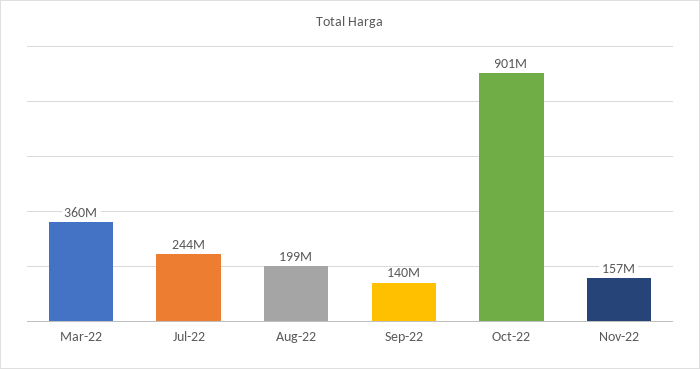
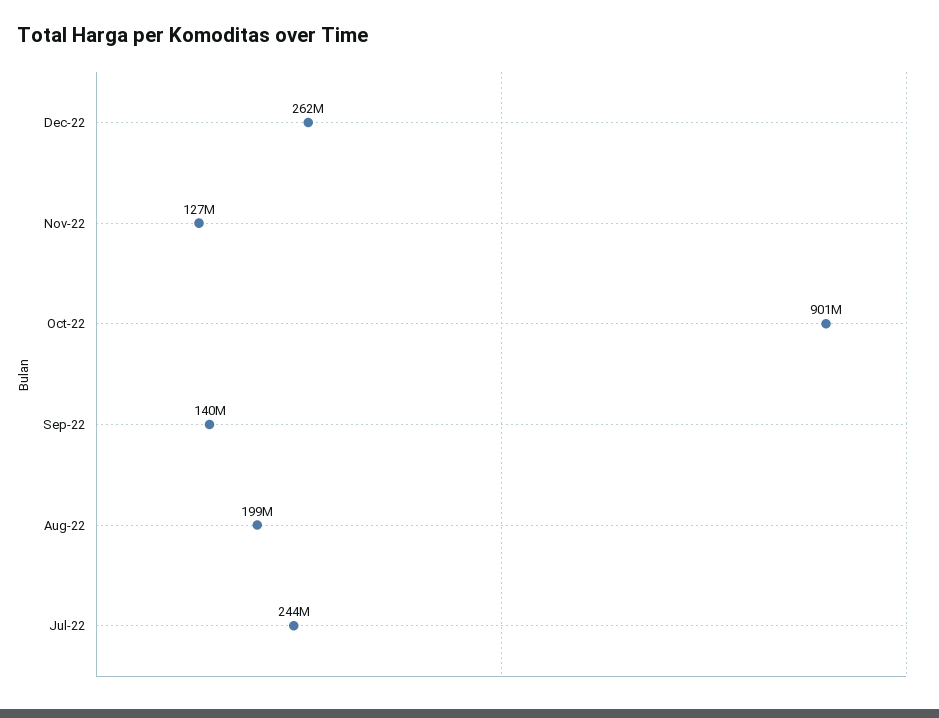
Mar-22: 360000000 -> none
Nov-22: 157000000 -> 127000000
Dec-22: none -> 262000000

